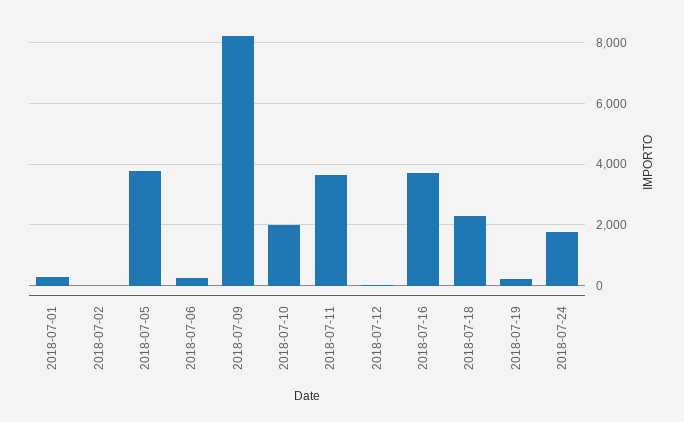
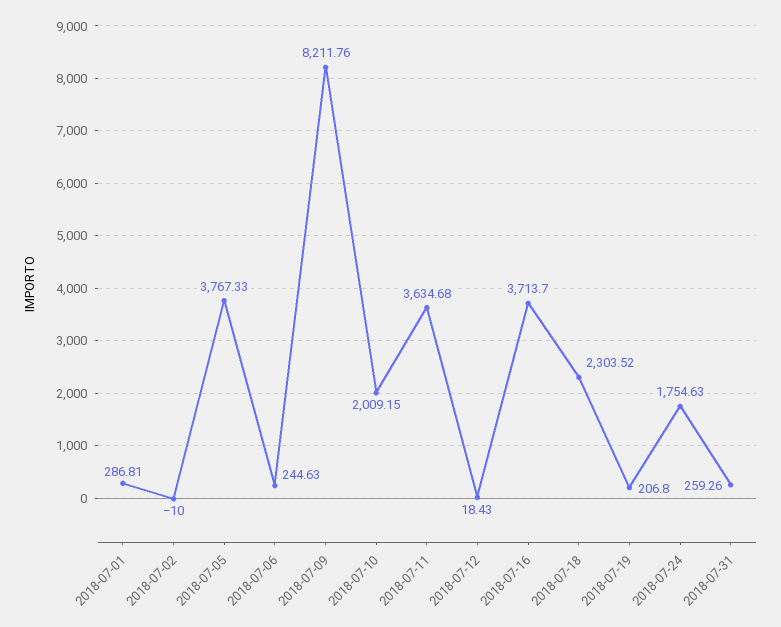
2018-07-31: none -> 259.26

